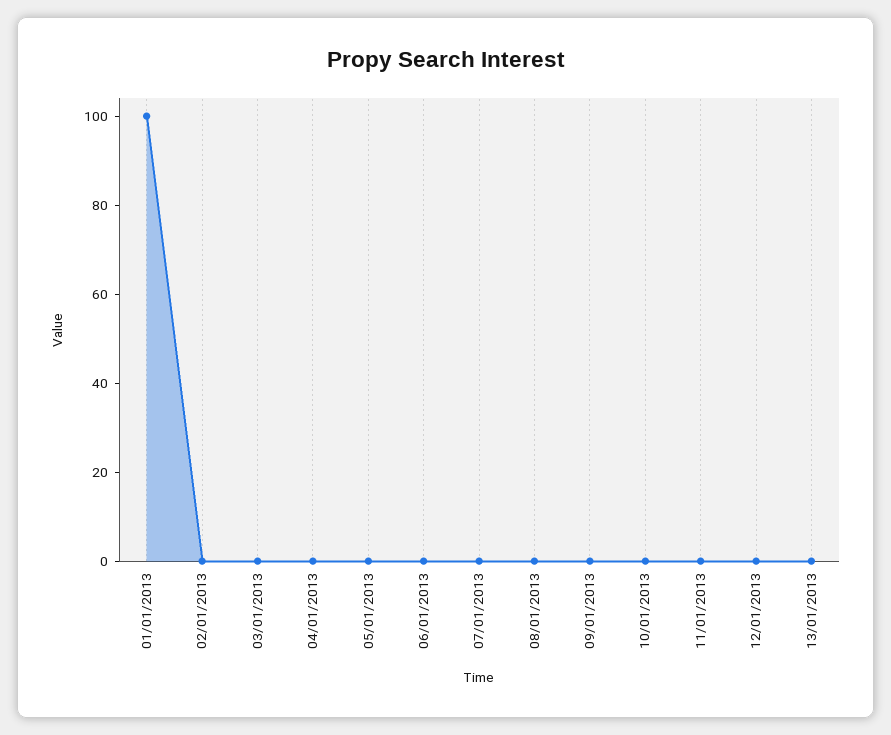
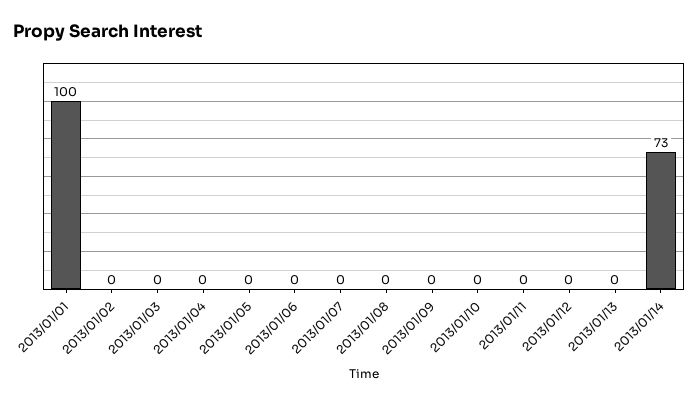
2013/01/14: none -> 73

